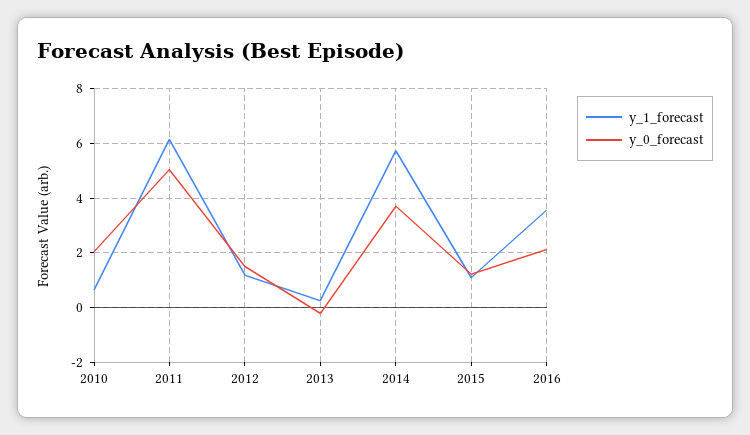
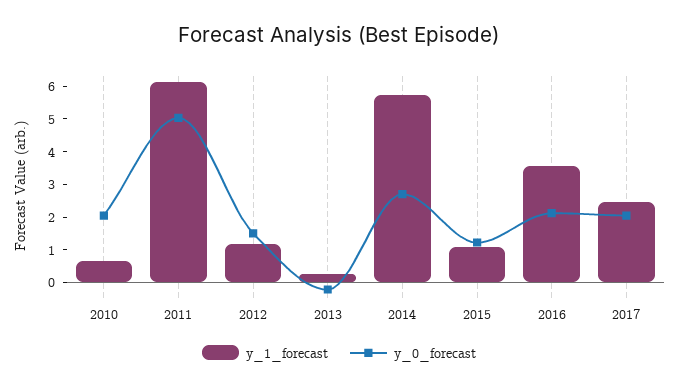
y_0_forecast, 2014: 3.75 -> 2.75
y_1_forecast, 2017: none -> 2.5
y_0_forecast, 2017: none -> 2

